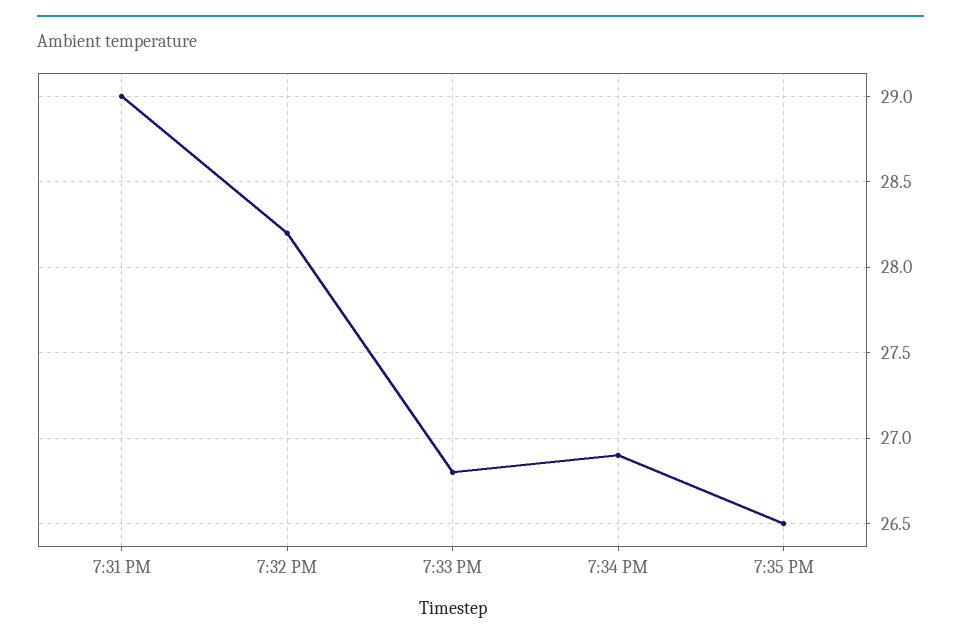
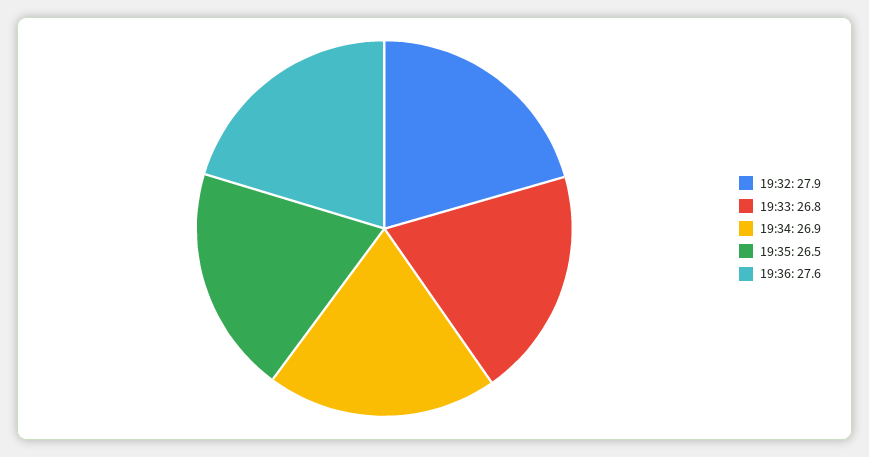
7:31 PM: 29 -> none
7:32 PM: 28.2 -> 27.9
19:36: none -> 27.6

